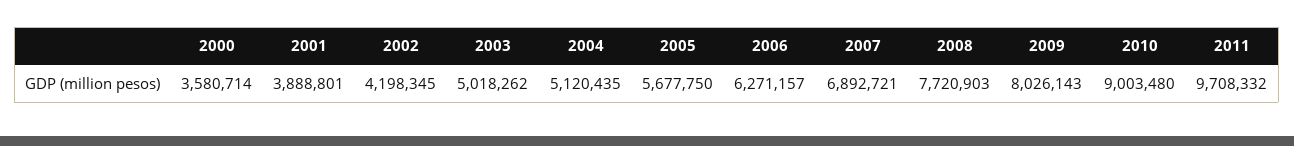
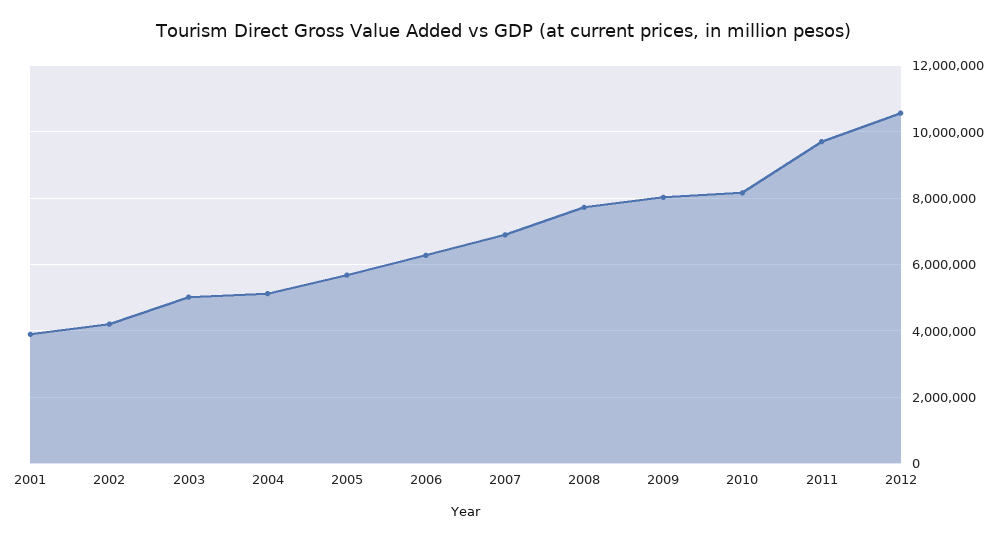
2000: 3580714 -> none
2010: 9003480 -> 8200000
2012: none -> 10600000

